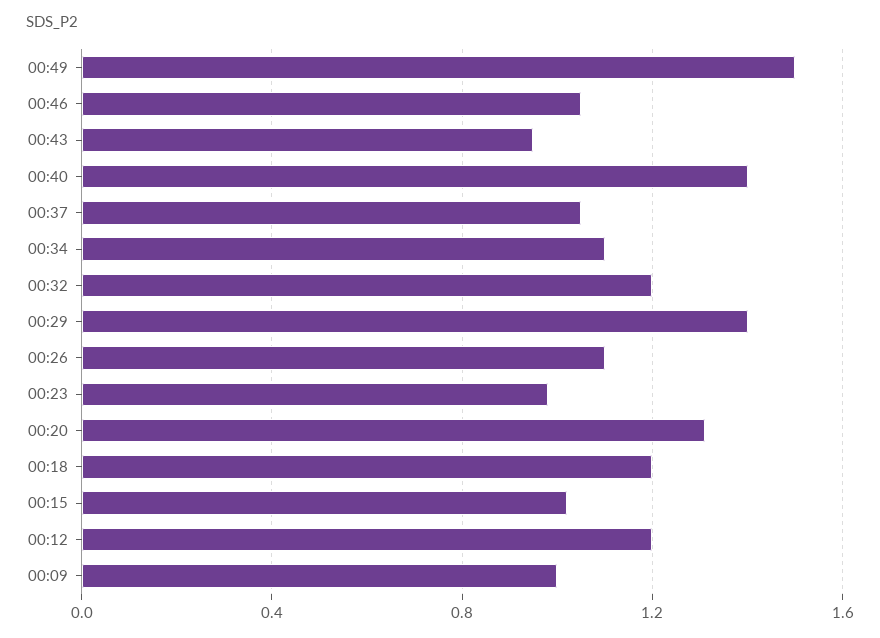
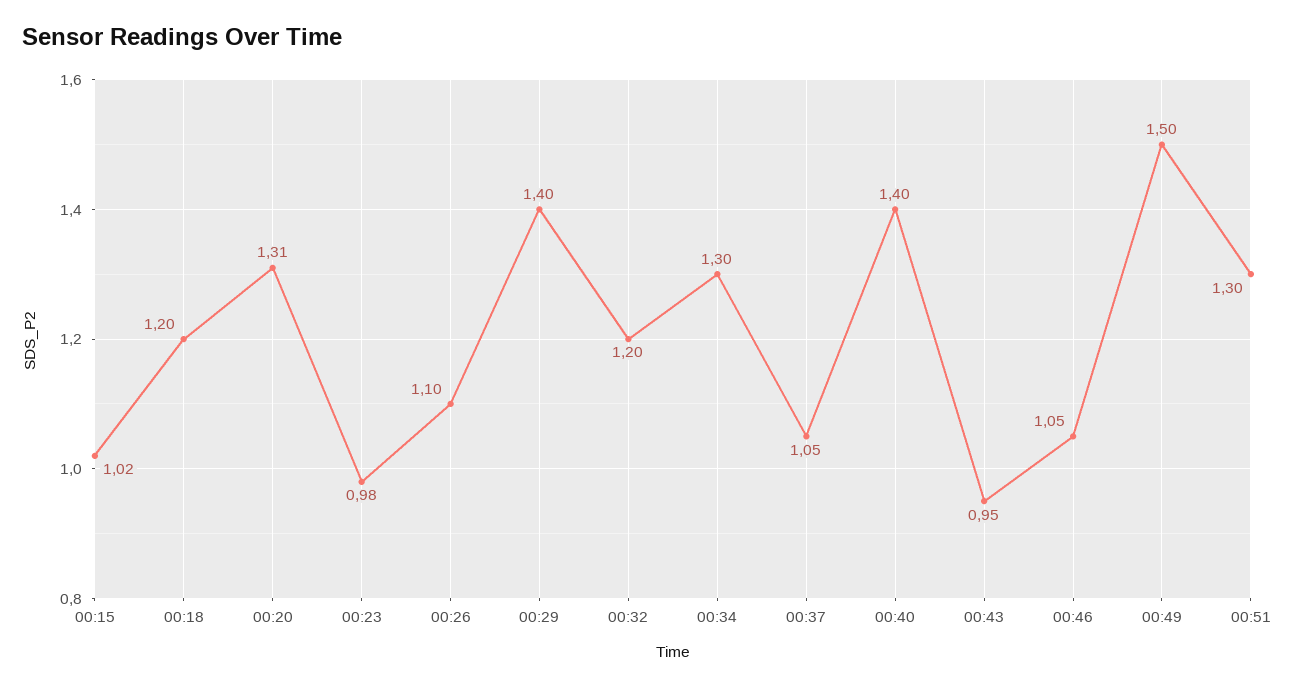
00:34: 1.1 -> 1.3
00:12: 1.2 -> none
00:09: 1 -> none
00:51: none -> 1.3

